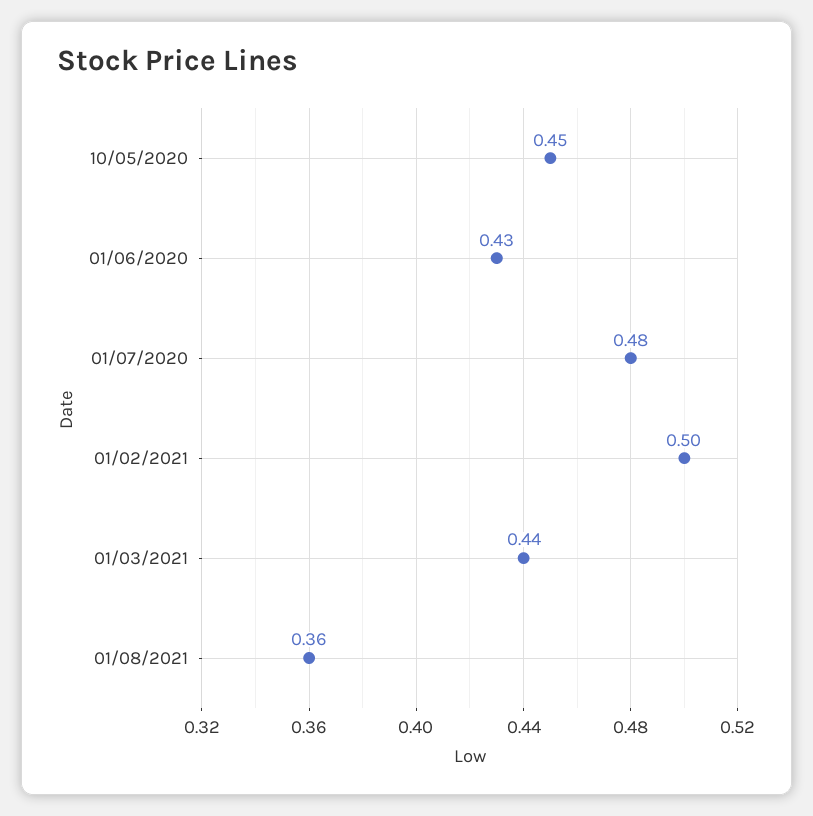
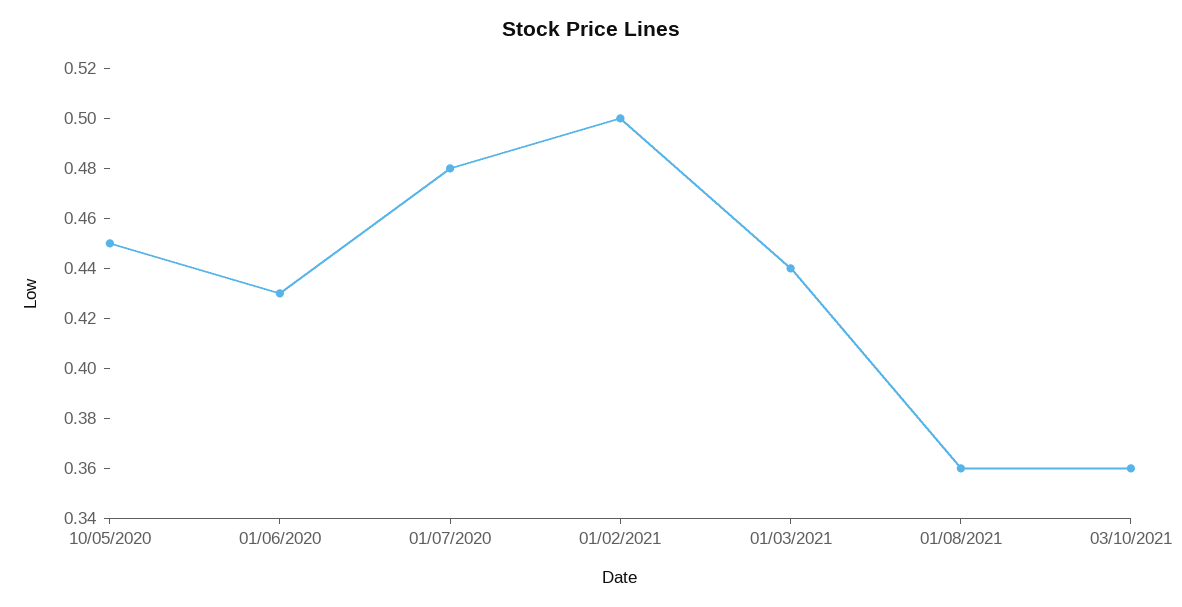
03/10/2021: none -> 0.36

